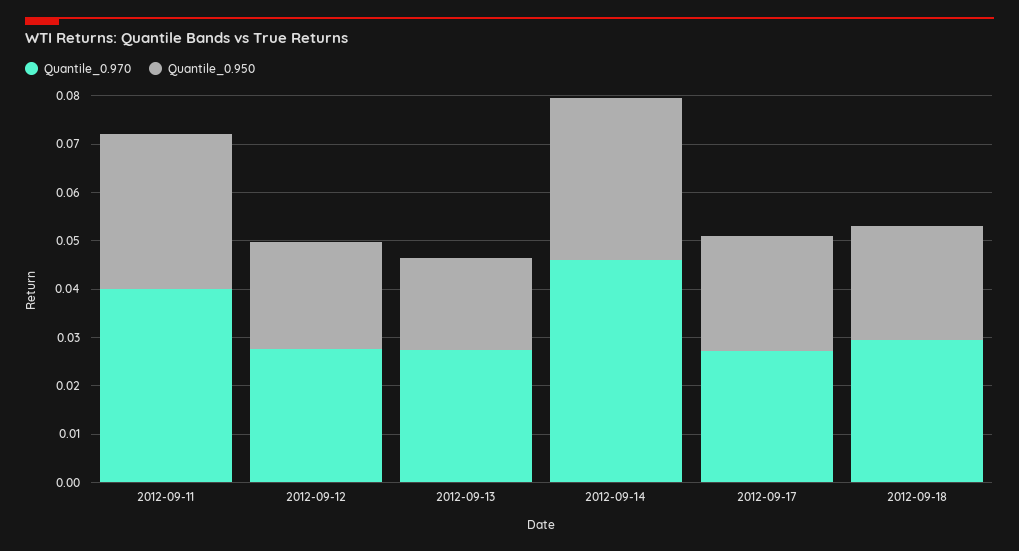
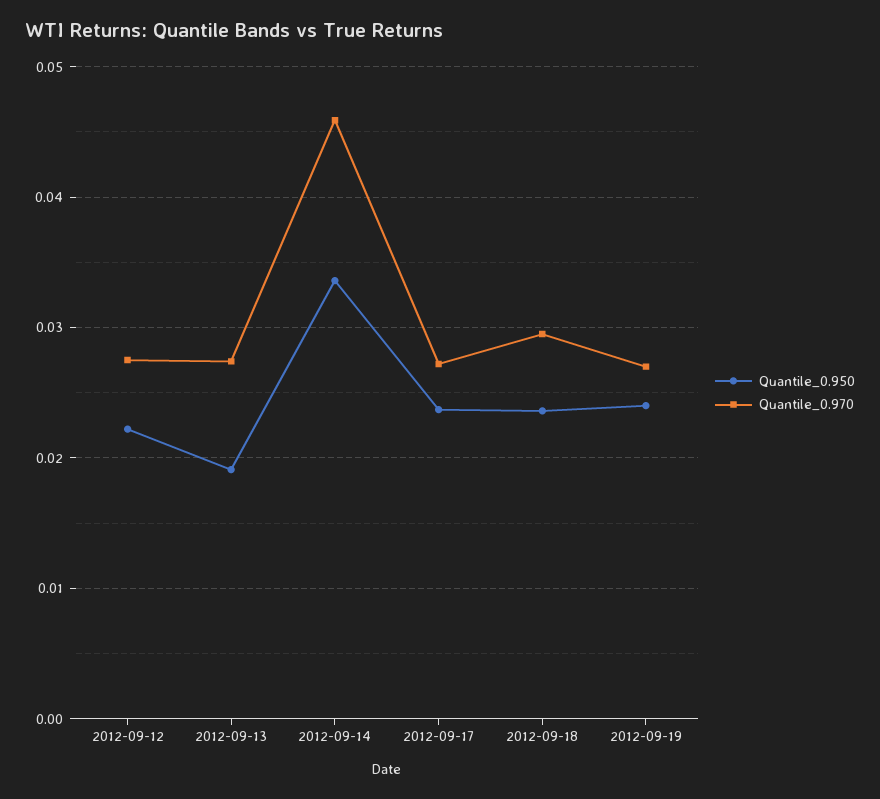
Quantile_0.970, 2012-09-11: 0.04 -> none
Quantile_0.950, 2012-09-11: 0.032 -> none
Quantile_0.950, 2012-09-19: none -> 0.024
Quantile_0.970, 2012-09-19: none -> 0.027

